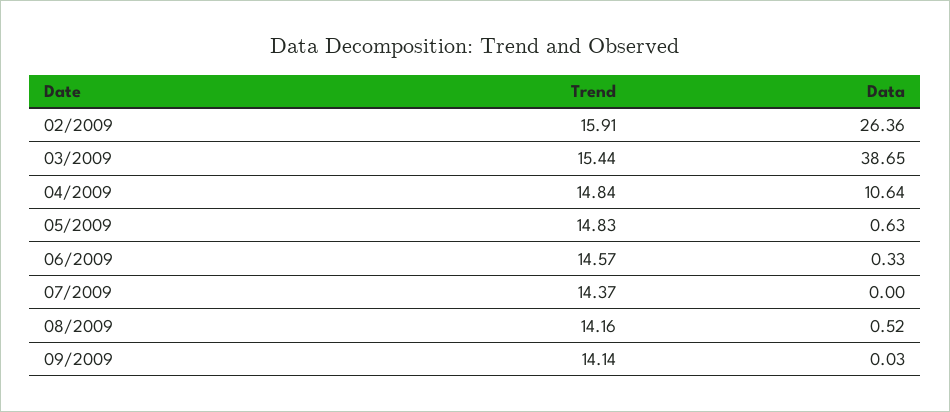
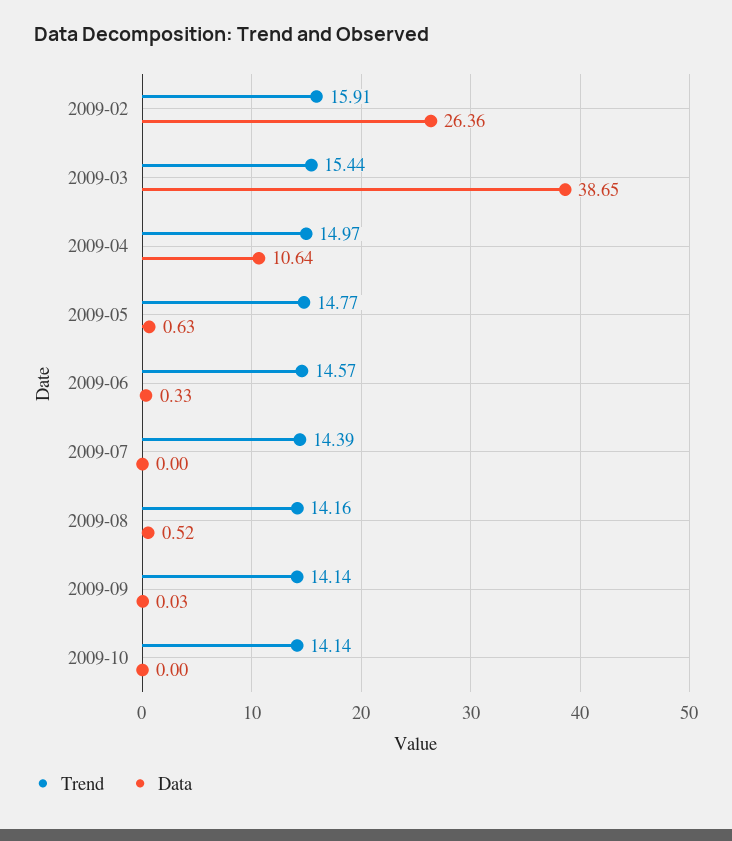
Trend, 04/2009: 14.84 -> 14.97
Trend, 05/2009: 14.83 -> 14.77
Trend, 07/2009: 14.37 -> 14.39
Trend, 2009-10: none -> 14.14
Data, 2009-10: none -> 0

